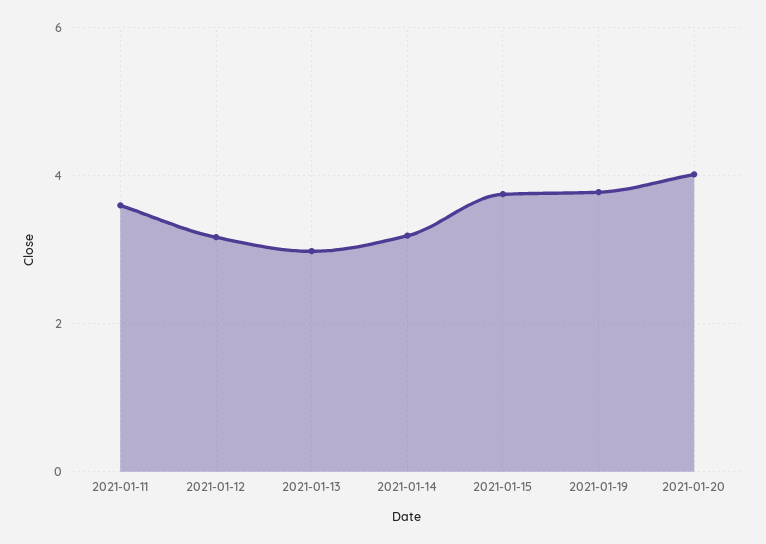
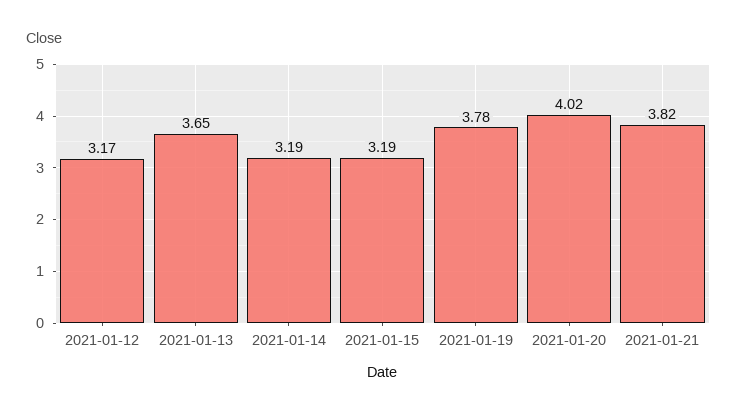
2021-01-11: 3.6 -> none
2021-01-13: 3 -> 3.65
2021-01-15: 3.8 -> 3.19
2021-01-21: none -> 3.82

